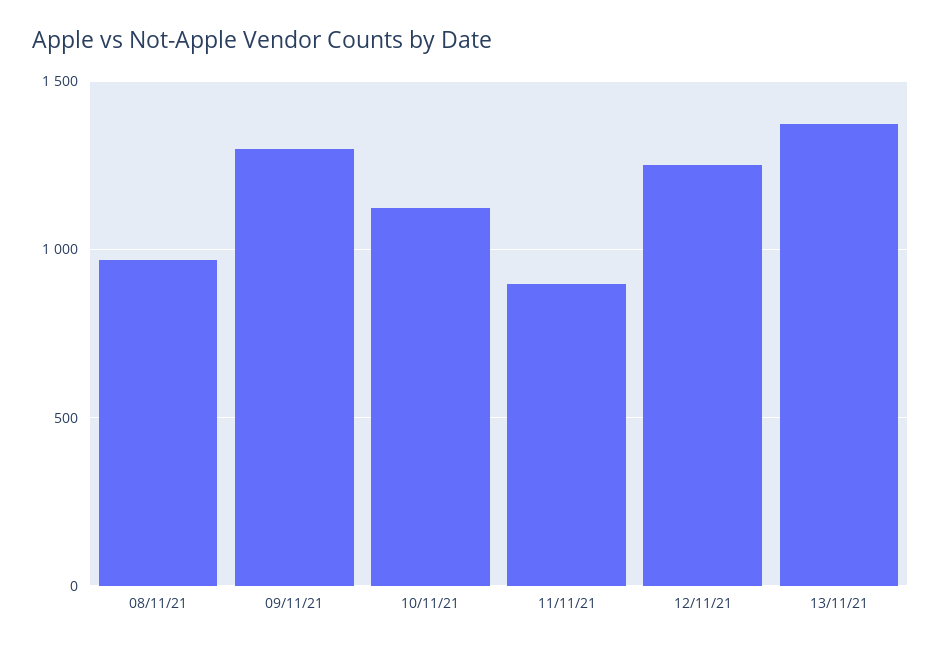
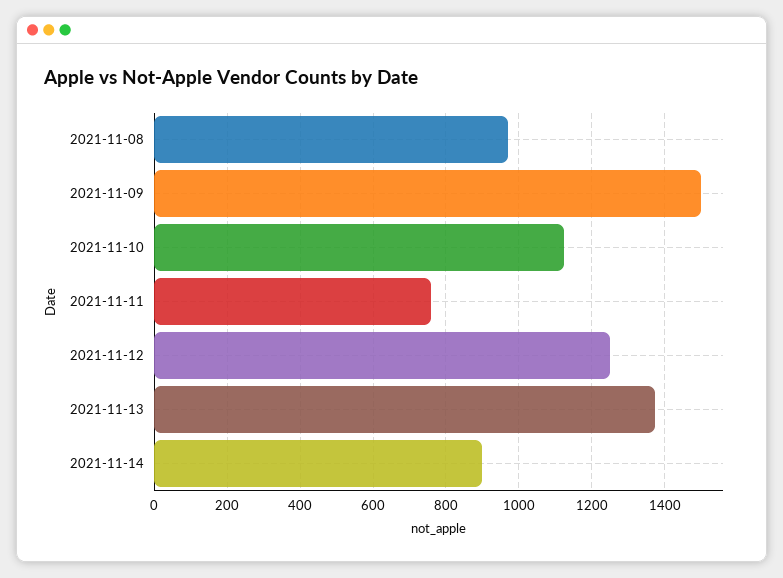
09/11/21: 1300 -> 1500
11/11/21: 900 -> 760
2021-11-14: none -> 900

